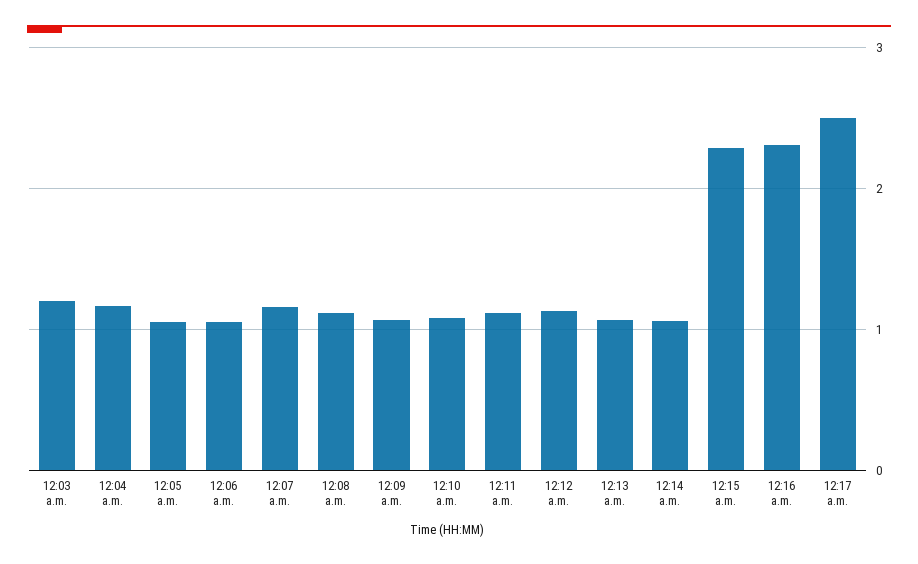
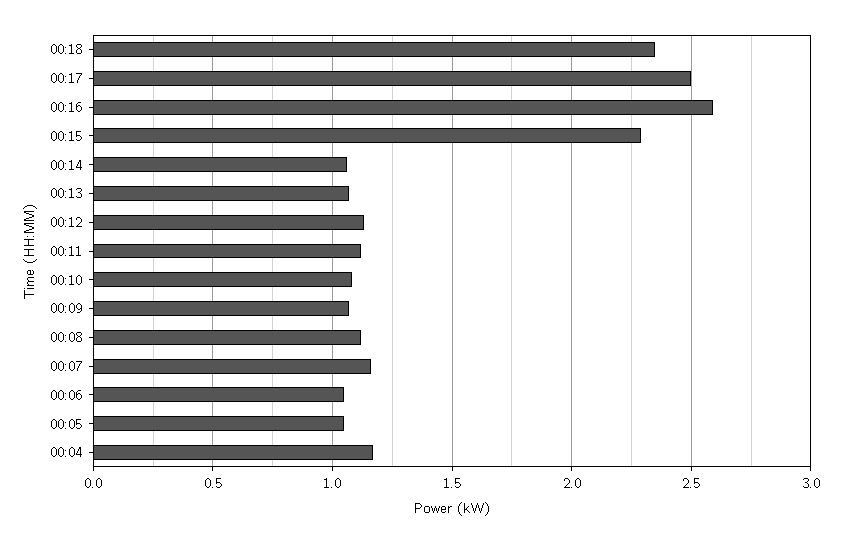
12:03 a.m.: 1.2 -> none
12:16 a.m.: 2.3 -> 2.6
00:18: none -> 2.35

